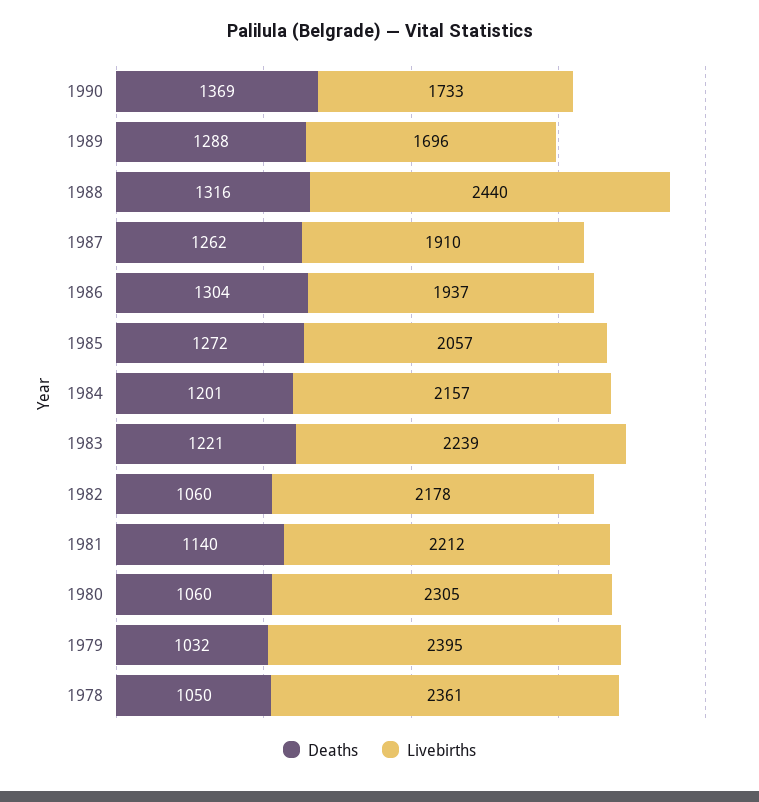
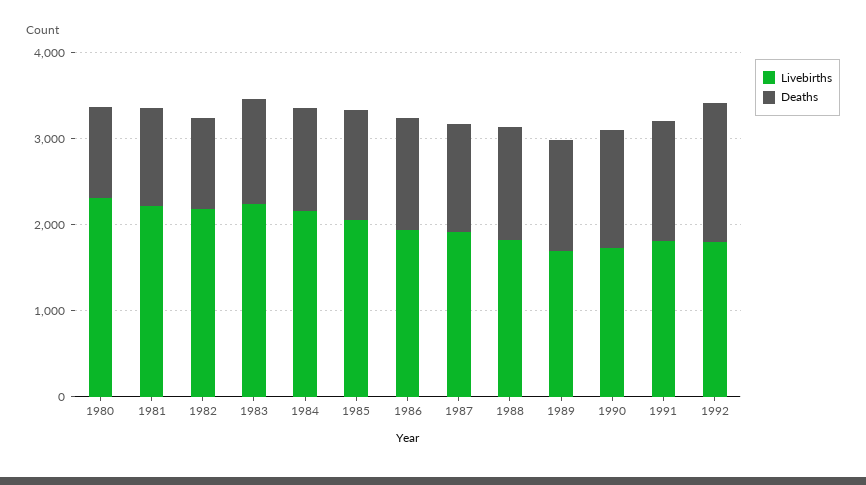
Livebirths, 1988: 2440 -> 1800
Deaths, 1979: 1032 -> none
Livebirths, 1979: 2395 -> none
Deaths, 1978: 1050 -> none
Livebirths, 1978: 2361 -> none
Livebirths, 1991: none -> 1800
Deaths, 1991: none -> 1400
Livebirths, 1992: none -> 1800
Deaths, 1992: none -> 1600

